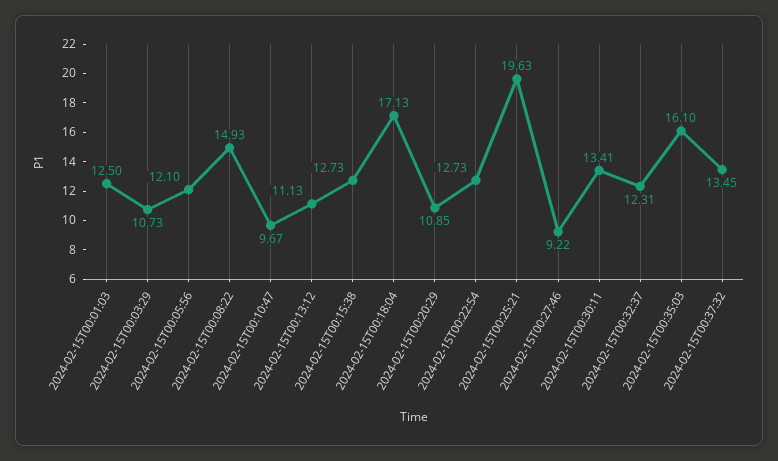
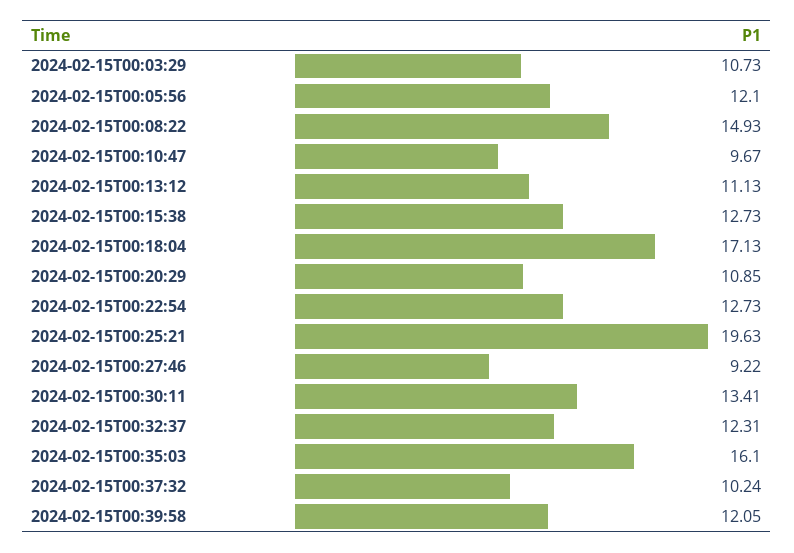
2024-02-15T00:01:03: 12.5 -> none
2024-02-15T00:37:32: 13.45 -> 10.24
2024-02-15T00:39:58: none -> 12.05

